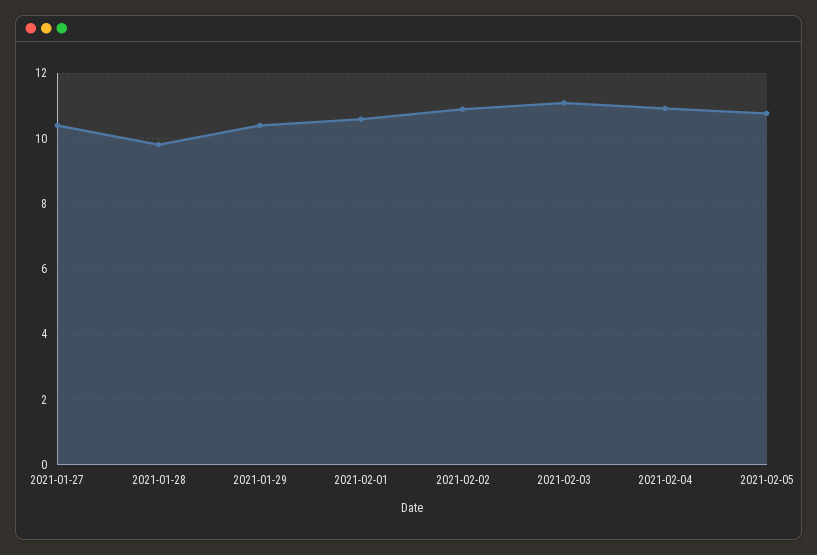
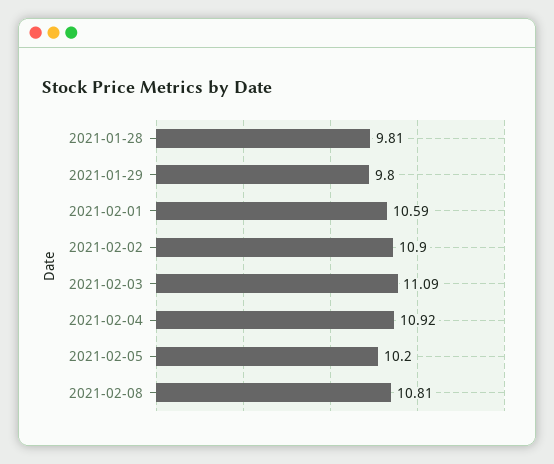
2021-01-27: 10.4 -> none
2021-01-29: 10.4 -> 9.8
2021-02-05: 10.8 -> 10.2
2021-02-08: none -> 10.81

